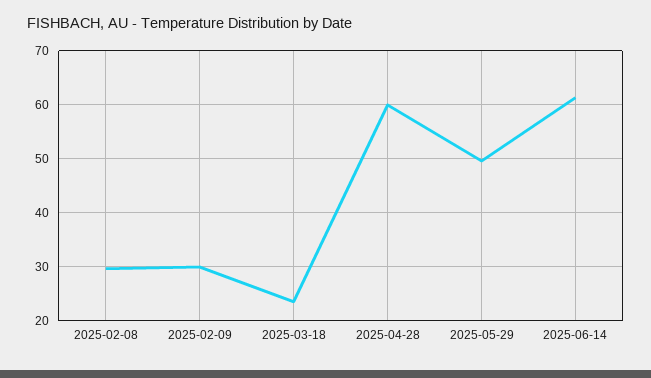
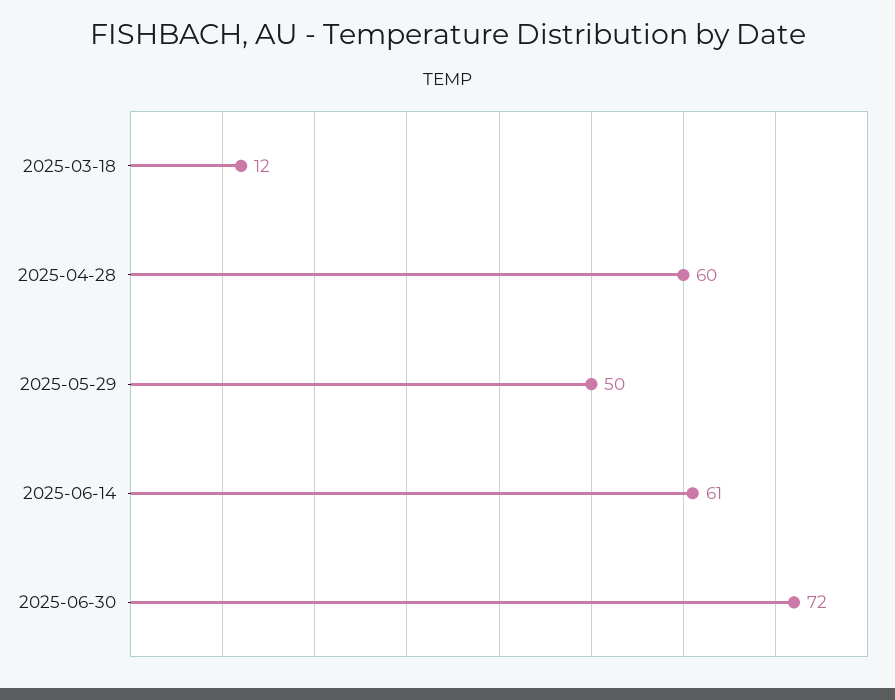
2025-02-08: 30 -> none
2025-02-09: 30 -> none
2025-03-18: 24 -> 12
2025-06-30: none -> 72

